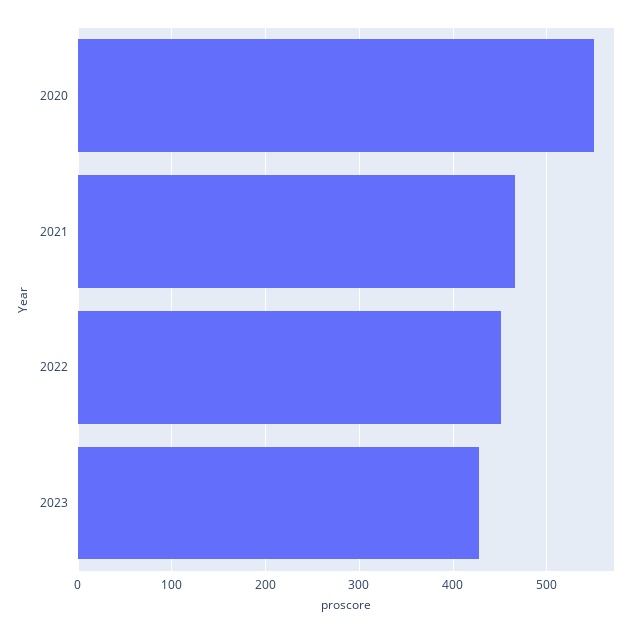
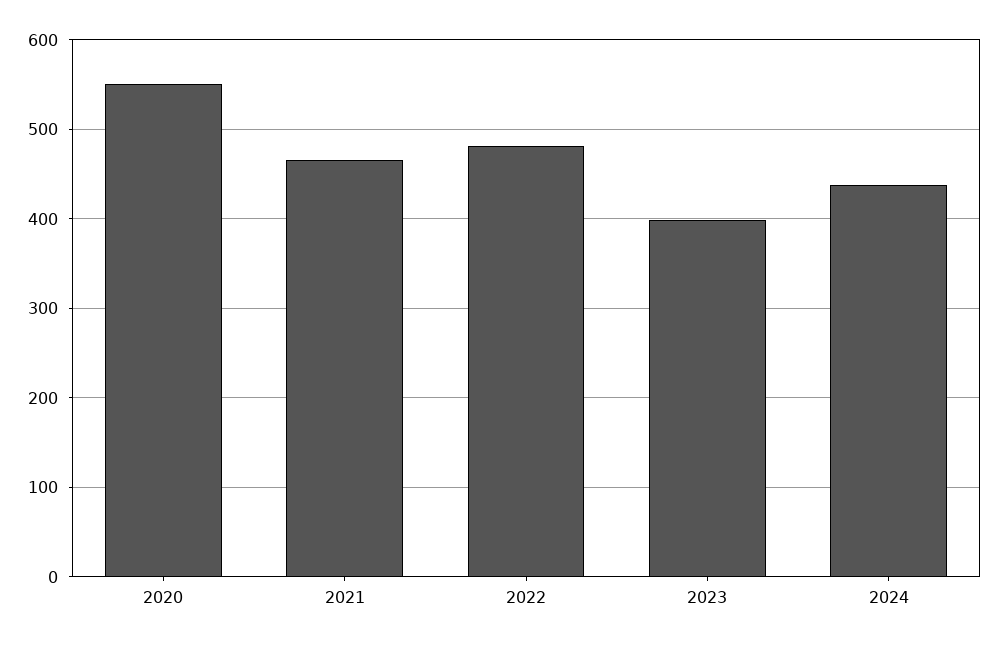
2022: 450 -> 480
2023: 430 -> 400
2024: none -> 440

